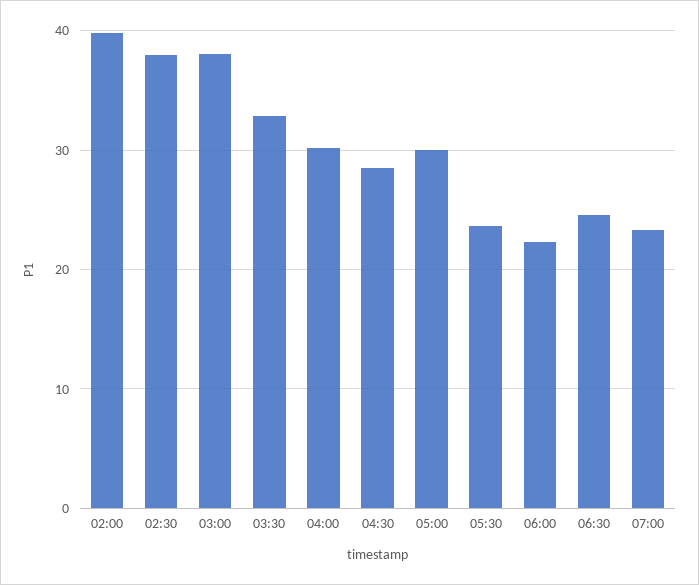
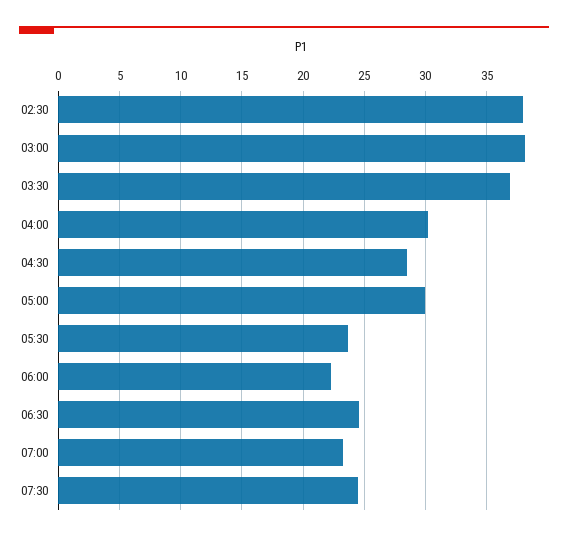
02:00: 40 -> none
03:30: 33 -> 37
07:30: none -> 24.5

